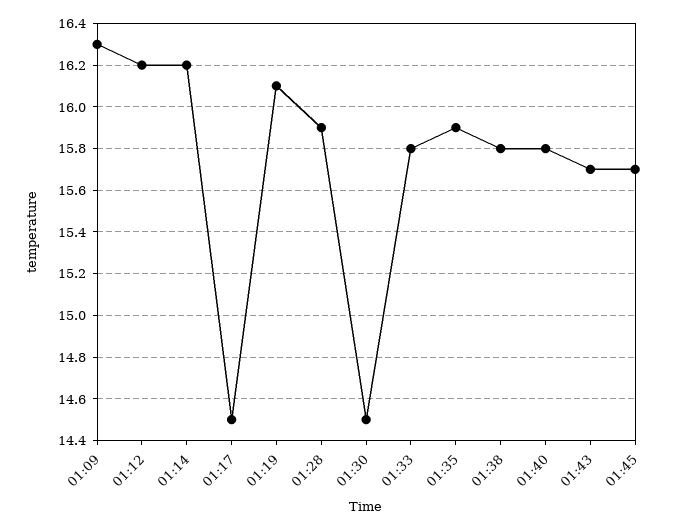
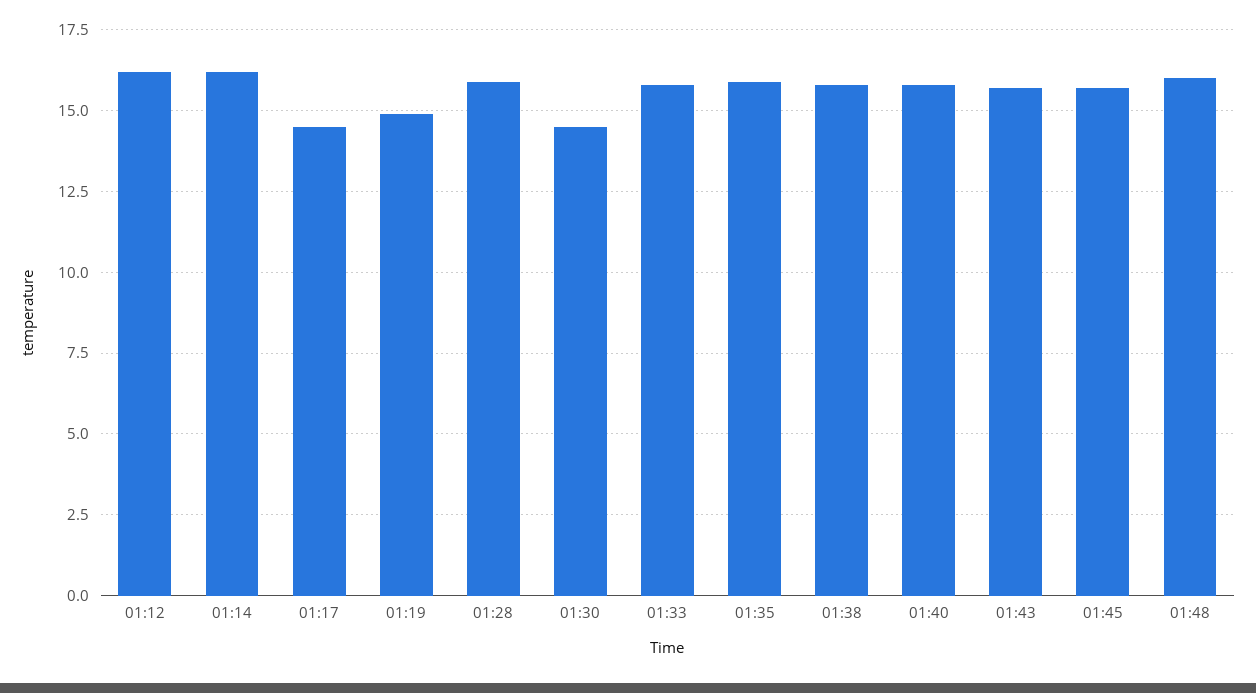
01:09: 16.3 -> none
01:19: 16.1 -> 15
01:48: none -> 16

